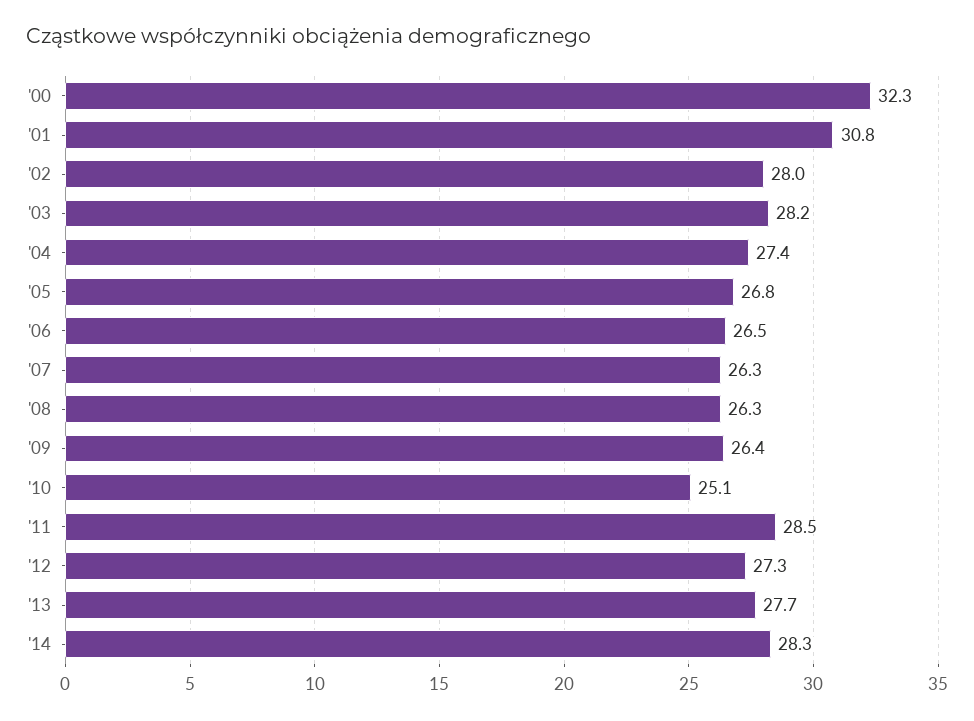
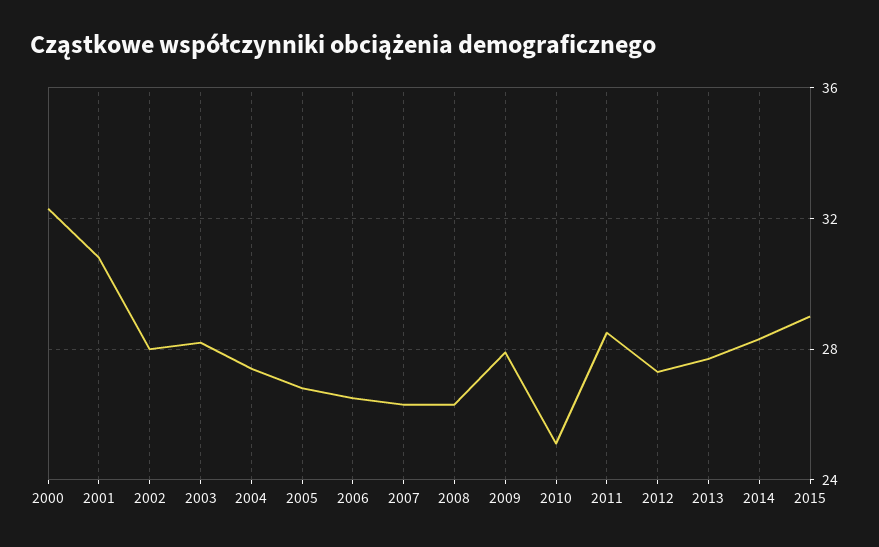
'09: 26.4 -> 28
2015: none -> 29

